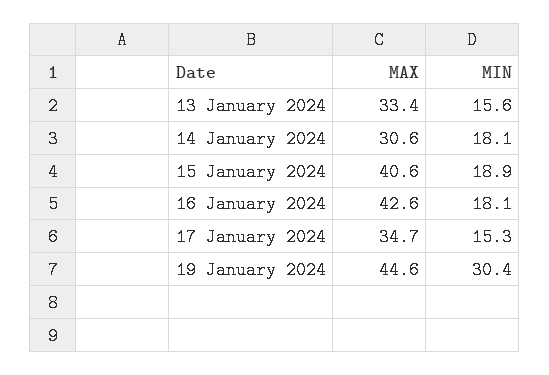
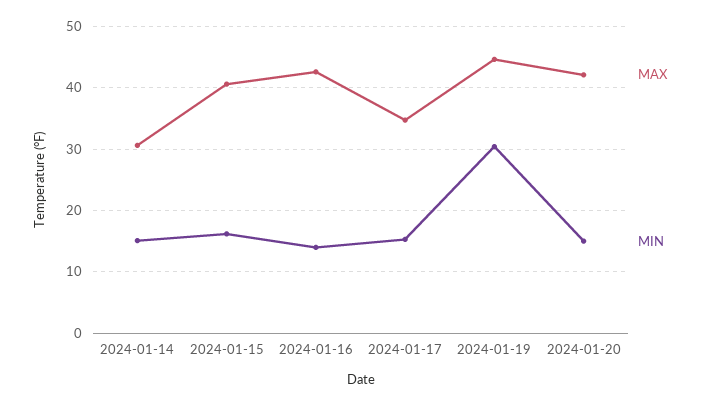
MAX, 13 January 2024: 33.4 -> none
MIN, 13 January 2024: 15.6 -> none
MIN, 14 January 2024: 18.1 -> 15
MIN, 15 January 2024: 18.9 -> 16
MIN, 16 January 2024: 18.1 -> 14
MAX, 2024-01-20: none -> 42
MIN, 2024-01-20: none -> 15

